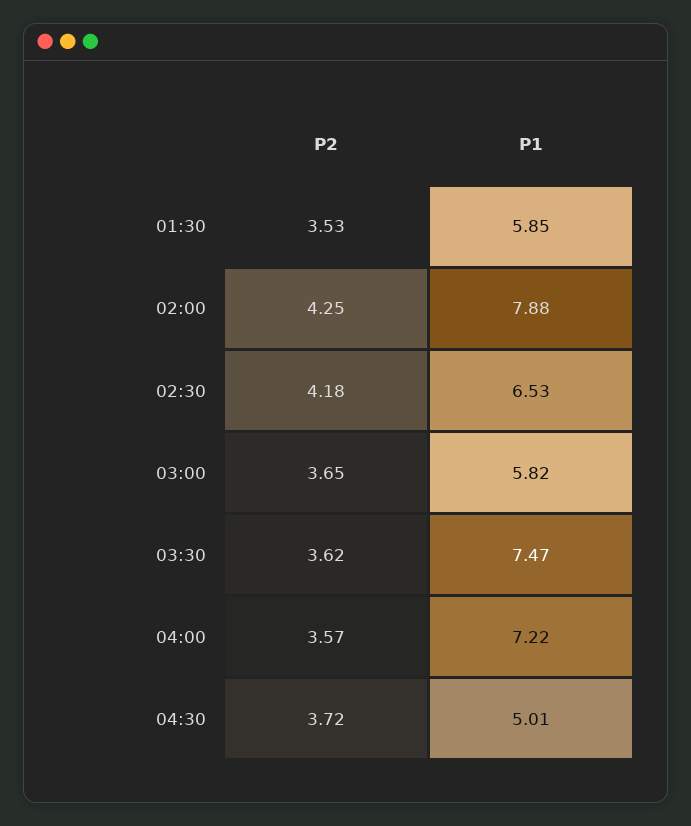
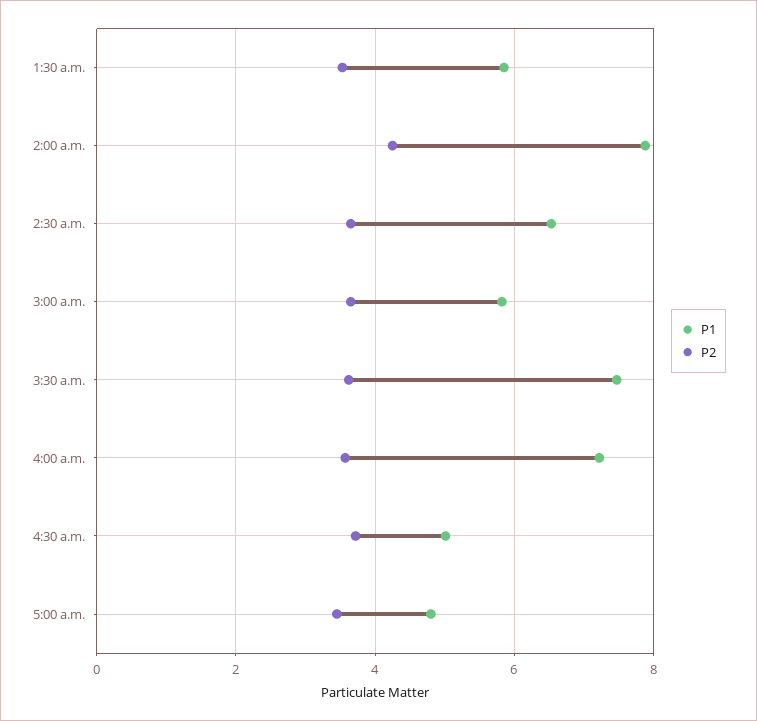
P2, 02:30: 4.18 -> 3.6
P1, 5:00 a.m.: none -> 4.8
P2, 5:00 a.m.: none -> 3.4

